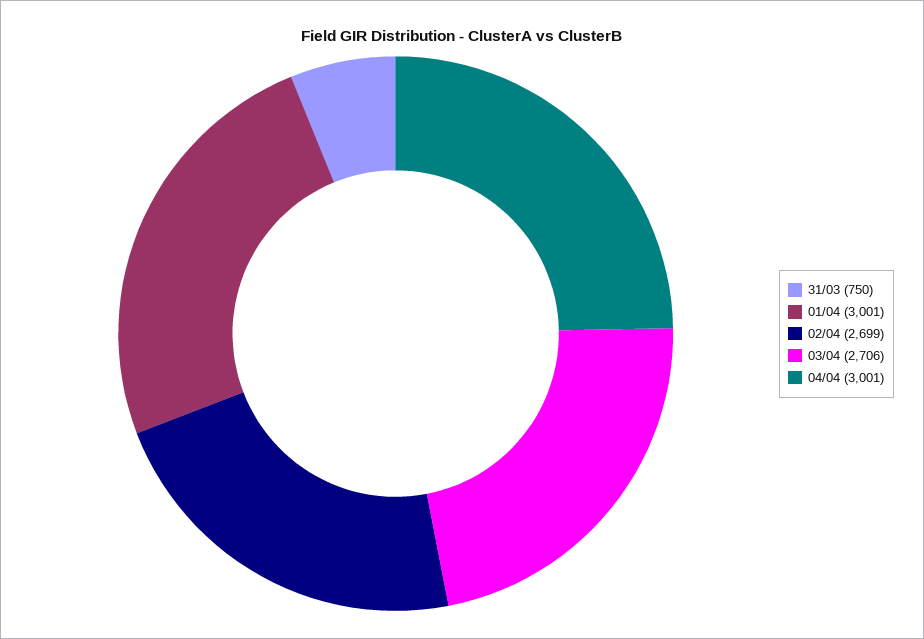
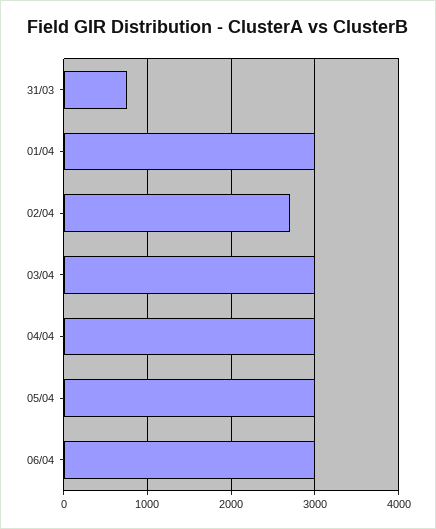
03/04: 2706 -> 3000
05/04: none -> 3000
06/04: none -> 3000

